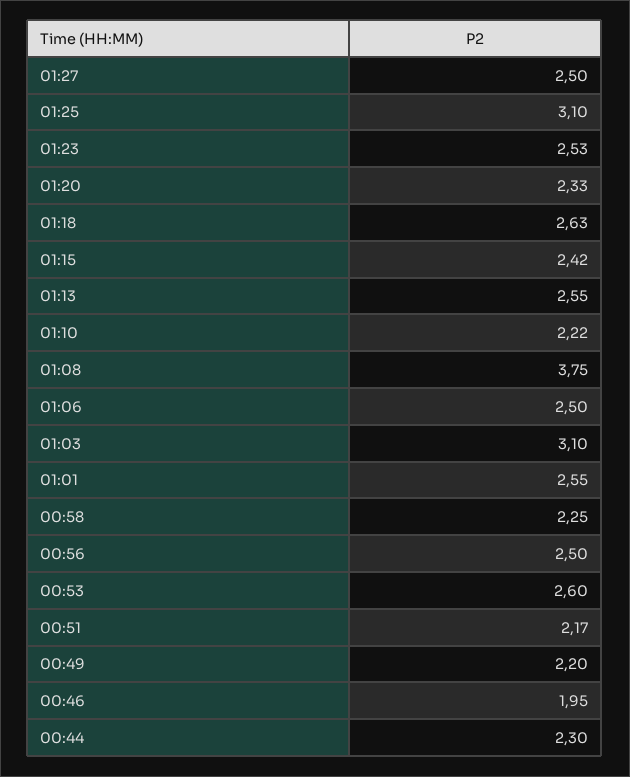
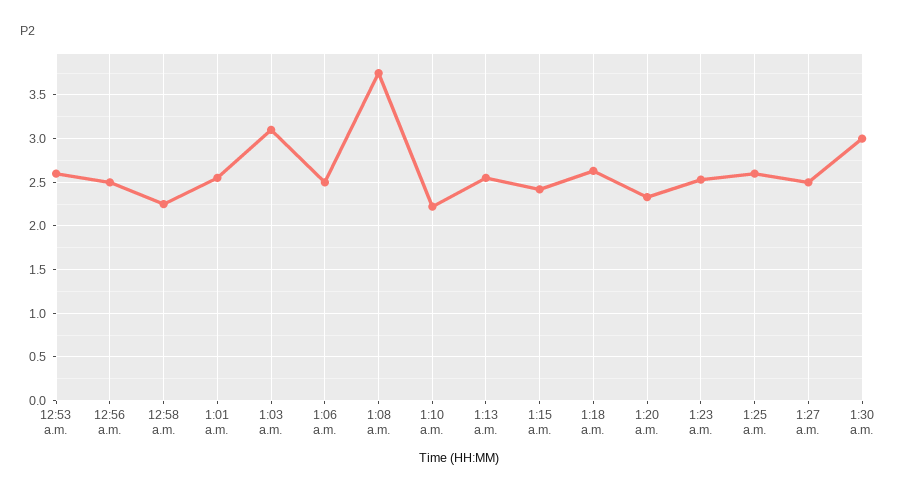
01:25: 3.1 -> 2.6
00:51: 2.17 -> none
00:49: 2.2 -> none
00:46: 1.95 -> none
00:44: 2.3 -> none
1:30 a.m.: none -> 3

